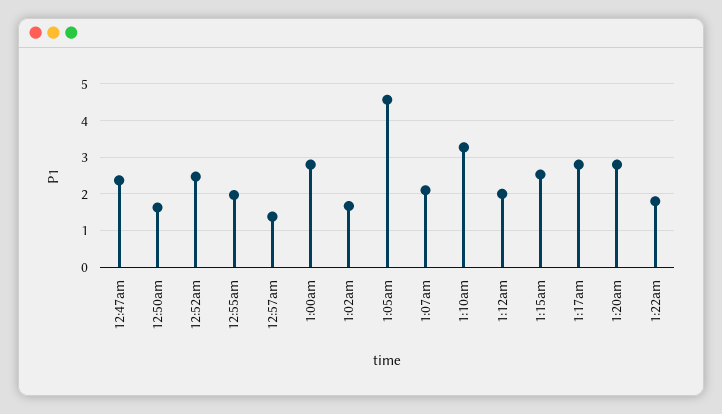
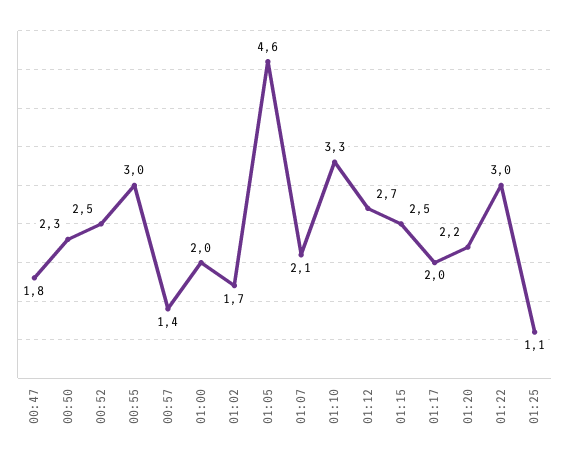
12:47am: 2.4 -> 1.8
12:50am: 1.6 -> 2.3
12:55am: 2 -> 3
1:00am: 2.8 -> 2
1:12am: 2 -> 2.7
1:17am: 2.8 -> 2
1:20am: 2.8 -> 2.2
1:22am: 1.8 -> 3
01:25: none -> 1.1

